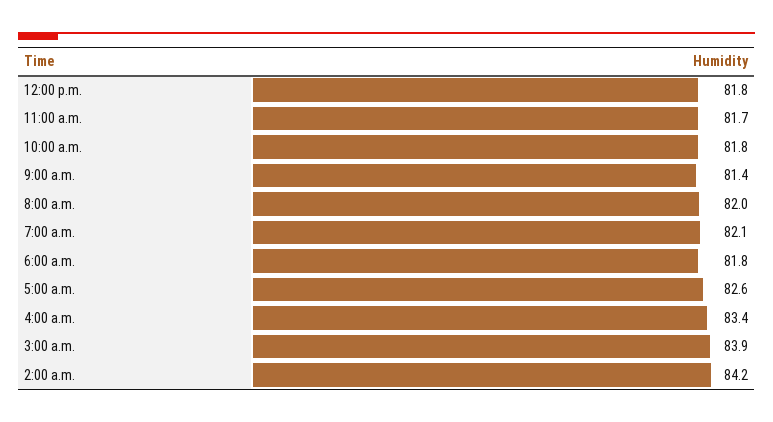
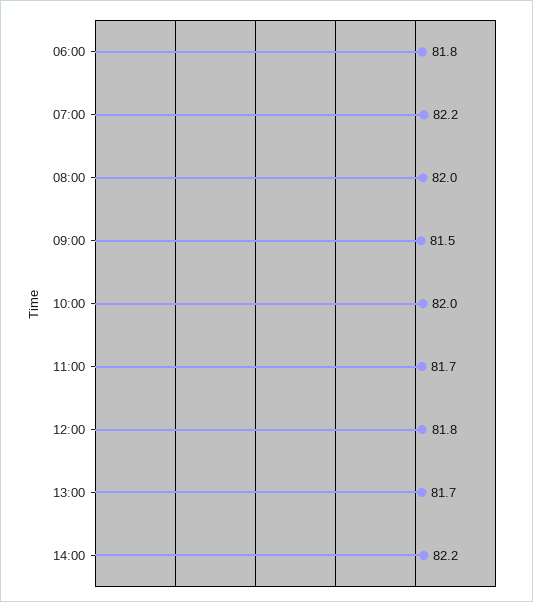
10:00 a.m.: 81.8 -> 82
9:00 a.m.: 81.4 -> 81.5
7:00 a.m.: 82.1 -> 82.2
5:00 a.m.: 82.6 -> none
4:00 a.m.: 83.4 -> none
3:00 a.m.: 83.9 -> none
2:00 a.m.: 84.2 -> none
13:00: none -> 81.7
14:00: none -> 82.2

